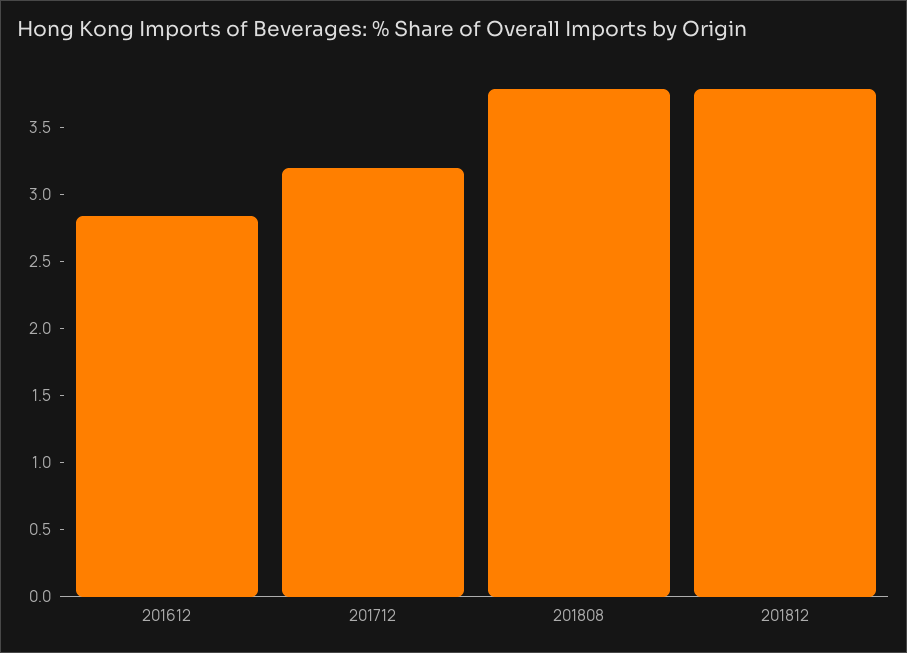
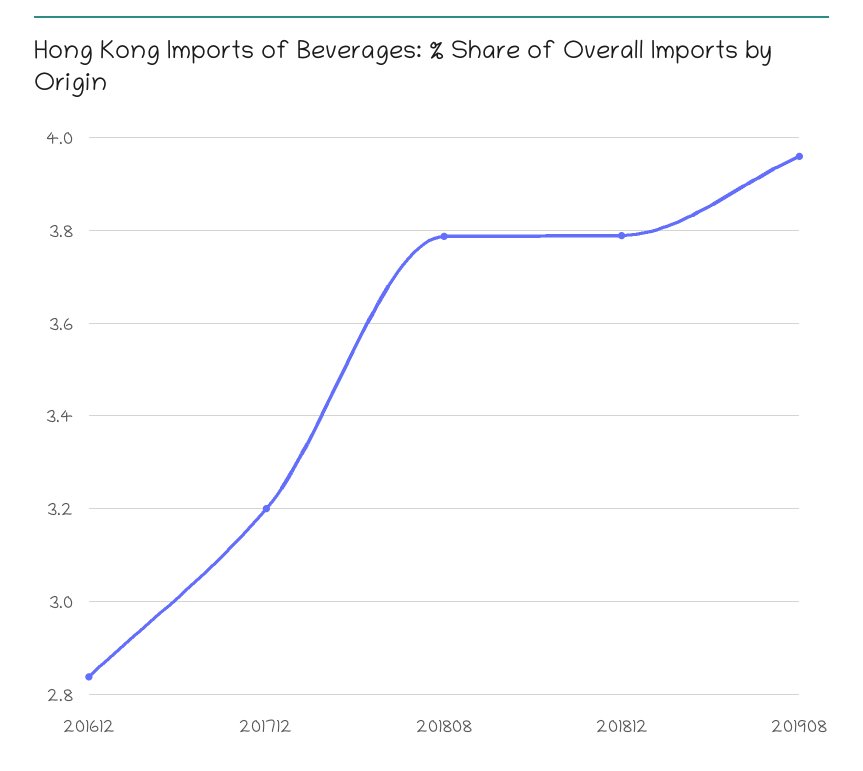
201908: none -> 3.96

